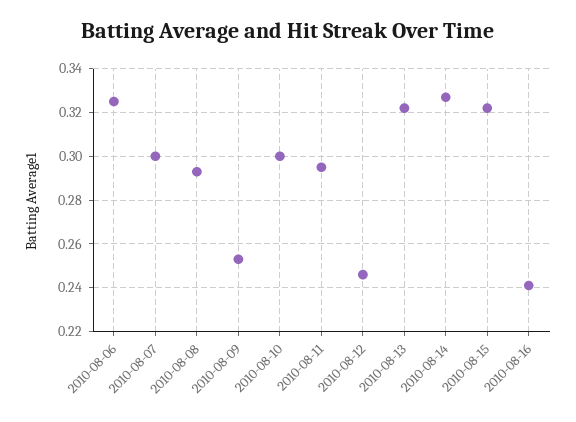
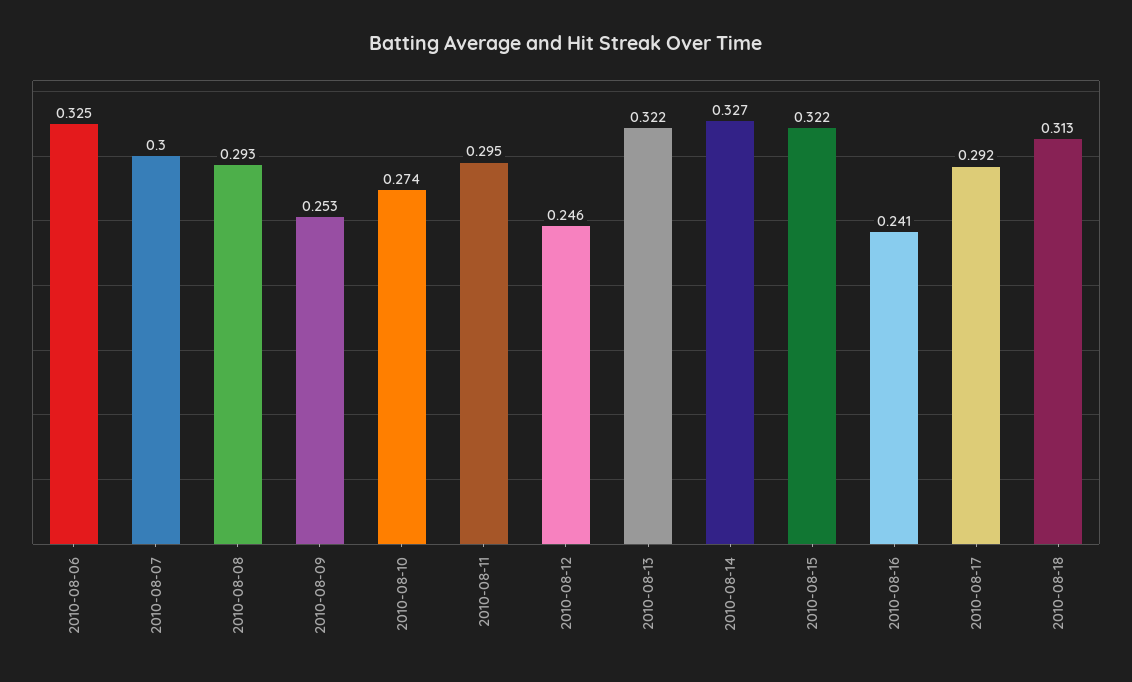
2010-08-10: 0.3 -> 0.274
2010-08-17: none -> 0.292
2010-08-18: none -> 0.313

